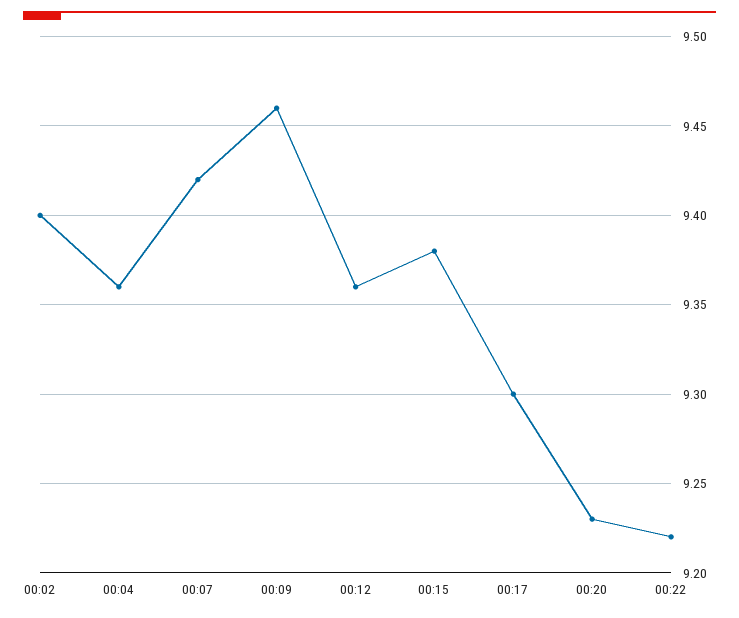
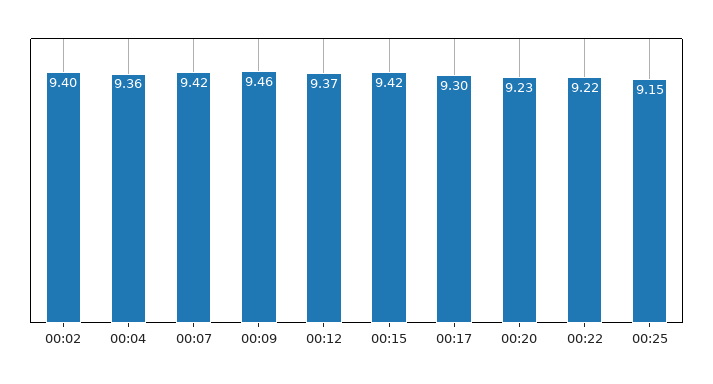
00:12: 9.36 -> 9.37
00:15: 9.38 -> 9.42
00:25: none -> 9.15

